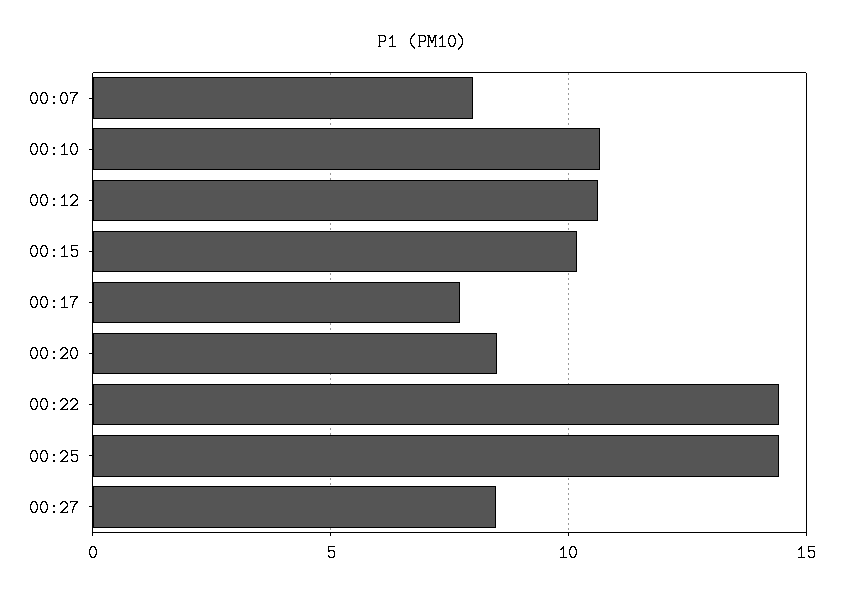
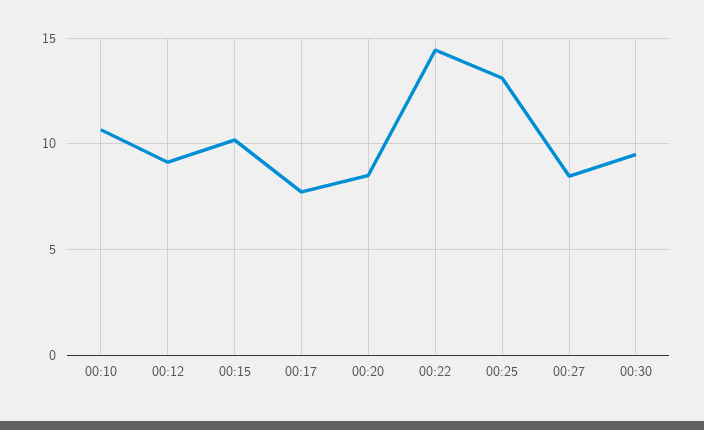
00:07: 8 -> none
00:12: 10.5 -> 9
00:25: 14.5 -> 13
00:30: none -> 9.5

